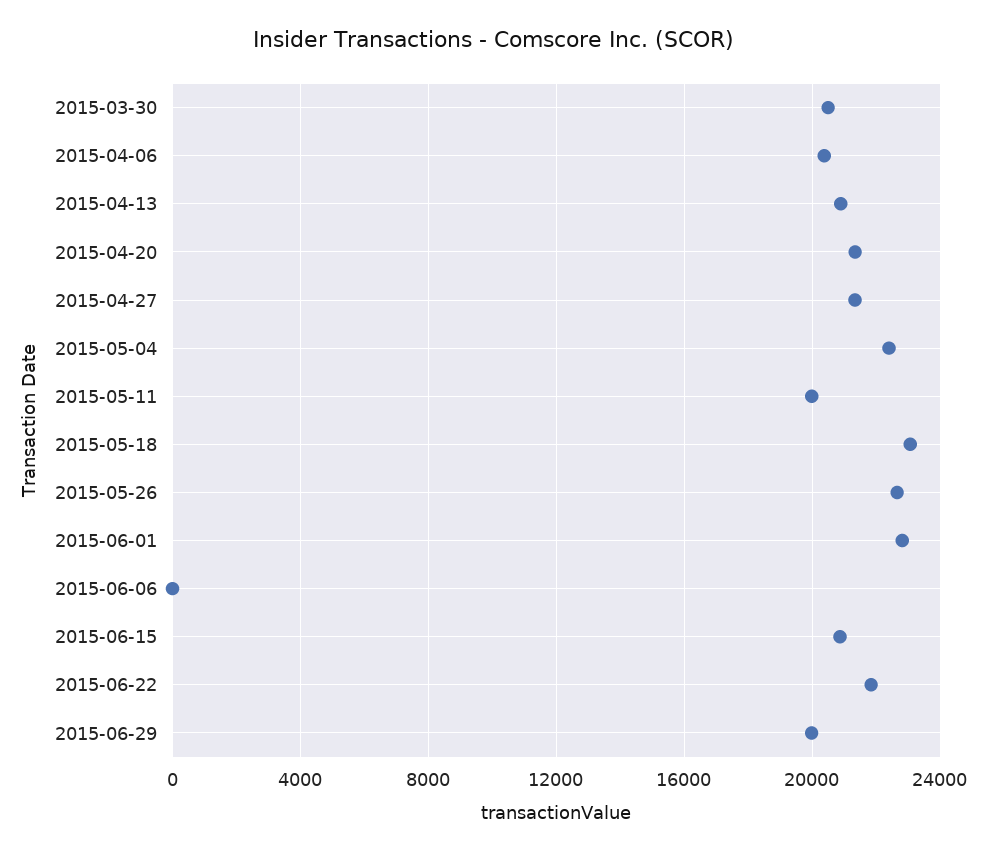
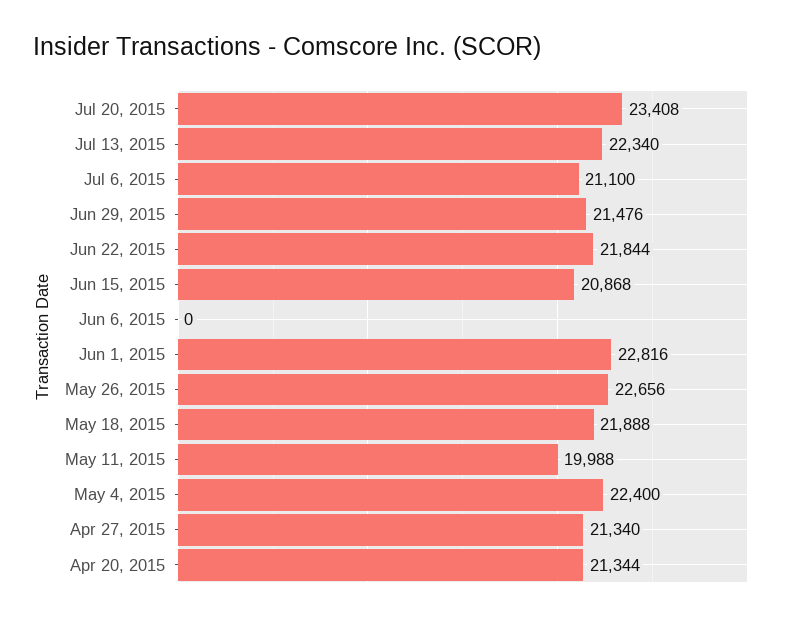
2015-03-30: 20500 -> none
2015-04-06: 20500 -> none
2015-04-13: 21000 -> none
2015-05-18: 23000 -> 21888
2015-06-29: 20000 -> 21476
Jul 20, 2015: none -> 23408
Jul 13, 2015: none -> 22340
Jul 6, 2015: none -> 21100

